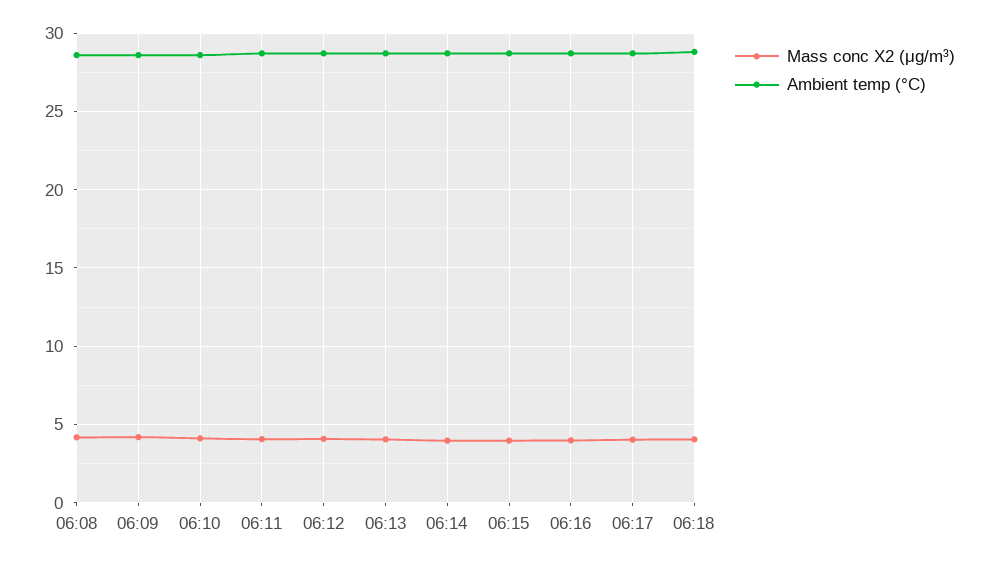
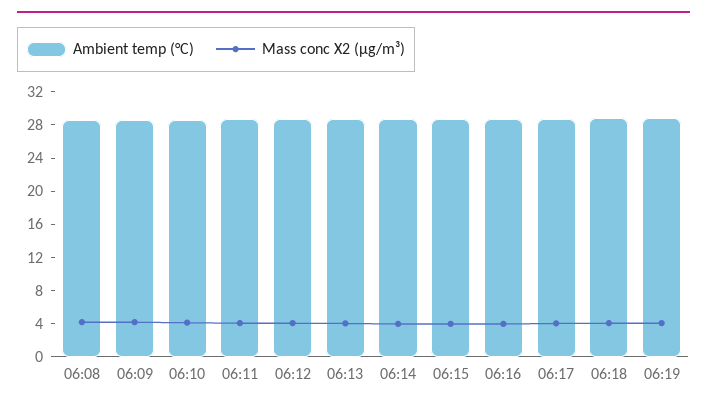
Ambient temp (°C), 06:19: none -> 29
Mass conc X2 (μg/m³), 06:19: none -> 4

